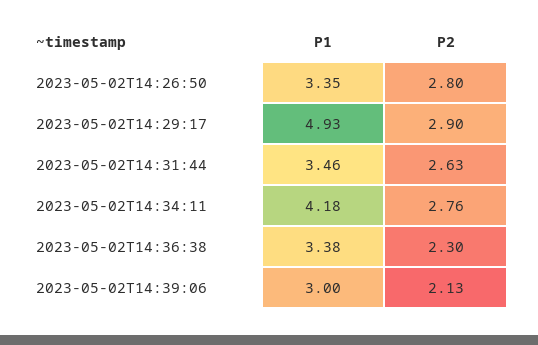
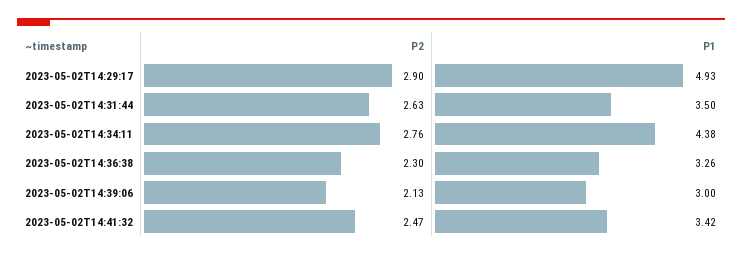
P1, 2023-05-02T14:26:50: 3.35 -> none
P2, 2023-05-02T14:26:50: 2.8 -> none
P1, 2023-05-02T14:31:44: 3.46 -> 3.5
P1, 2023-05-02T14:34:11: 4.18 -> 4.38
P1, 2023-05-02T14:36:38: 3.38 -> 3.26
P2, 2023-05-02T14:41:32: none -> 2.47
P1, 2023-05-02T14:41:32: none -> 3.42

